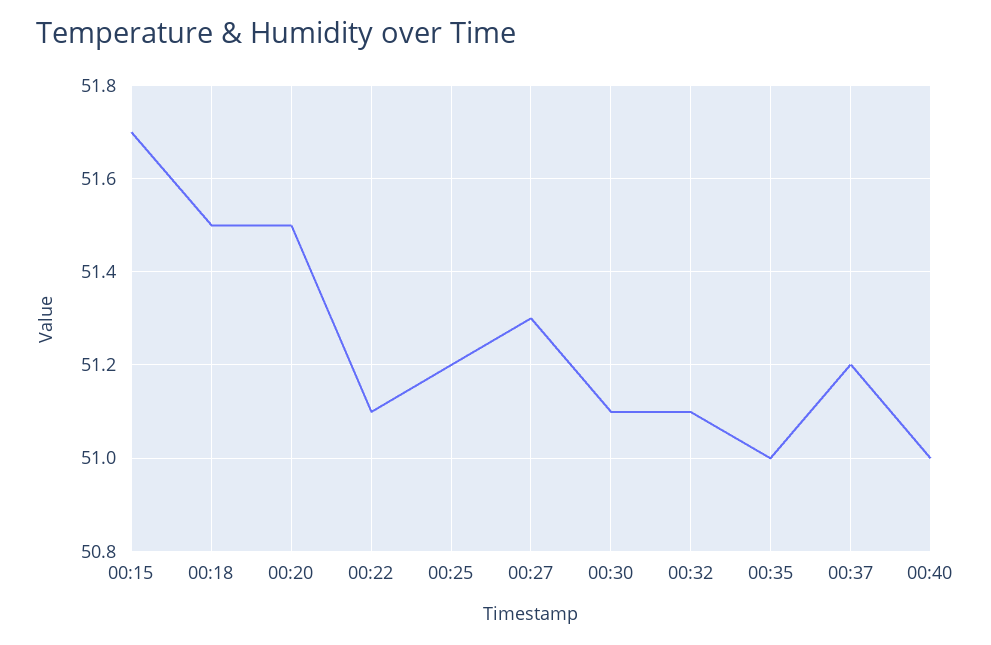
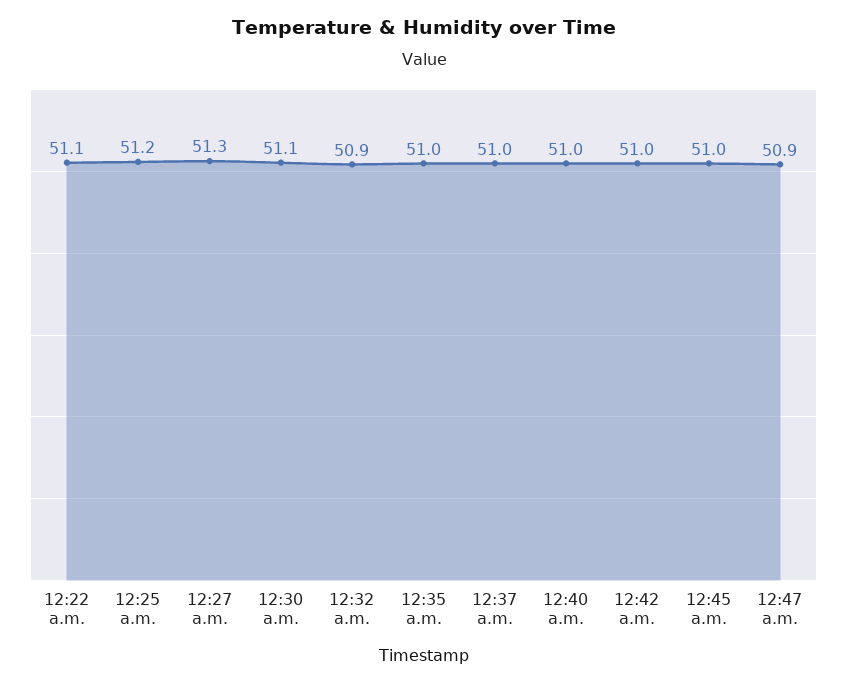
00:15: 51.7 -> none
00:18: 51.5 -> none
00:20: 51.5 -> none
00:32: 51.1 -> 50.9
00:37: 51.2 -> 51
12:42 a.m.: none -> 51
12:45 a.m.: none -> 51
12:47 a.m.: none -> 50.9

